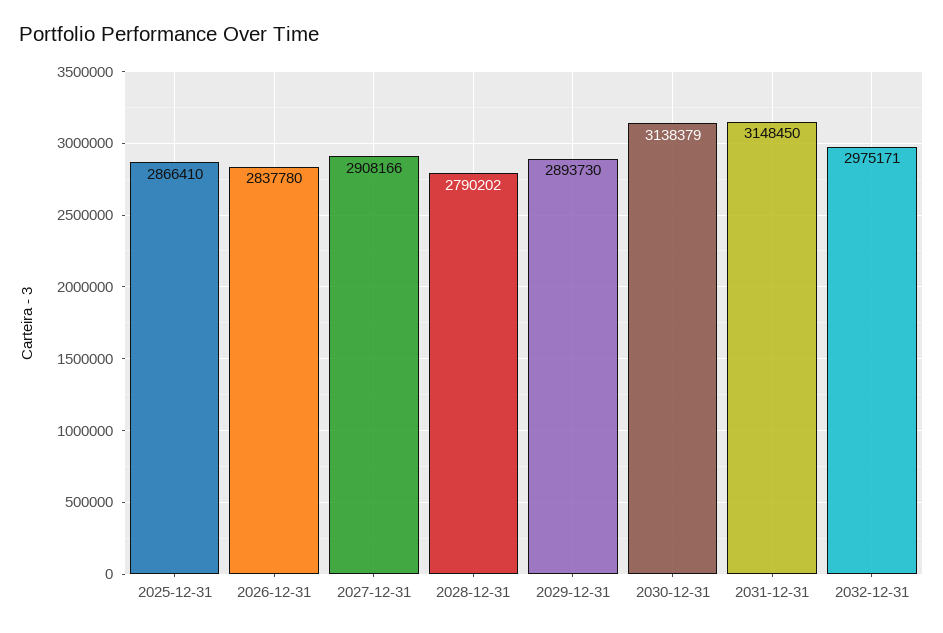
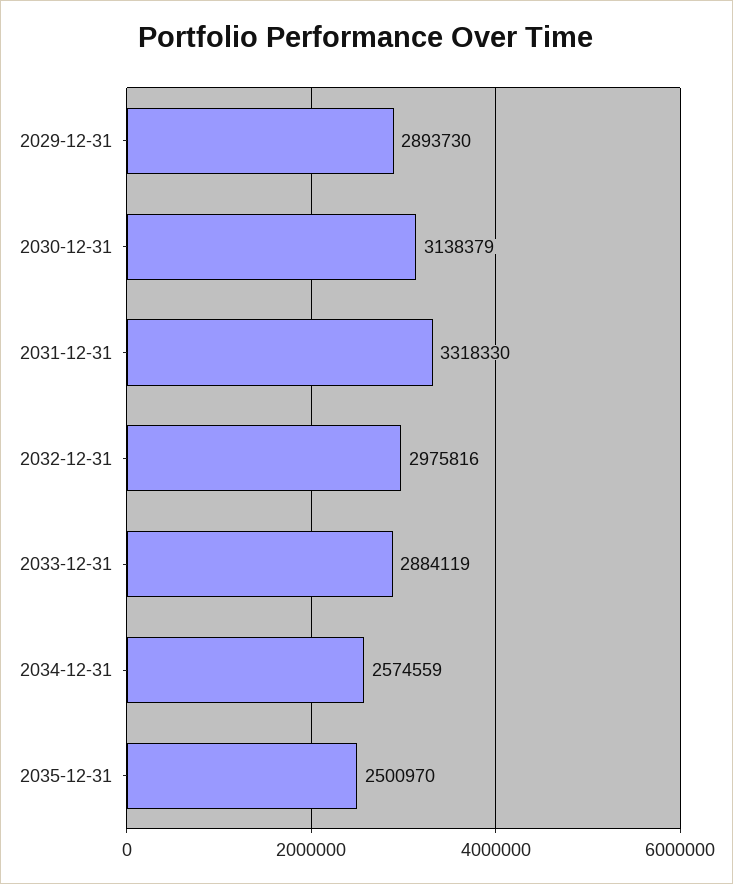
2025-12-31: 2866410 -> none
2026-12-31: 2837780 -> none
2027-12-31: 2908166 -> none
2028-12-31: 2790202 -> none
2031-12-31: 3148450 -> 3318330
2032-12-31: 2975171 -> 2975816
2033-12-31: none -> 2884119
2034-12-31: none -> 2574559
2035-12-31: none -> 2500970

